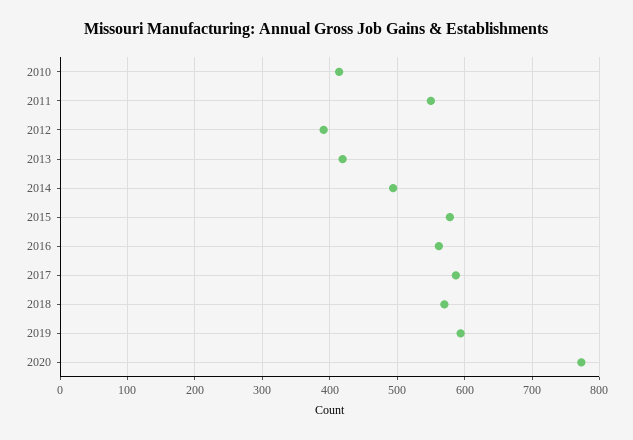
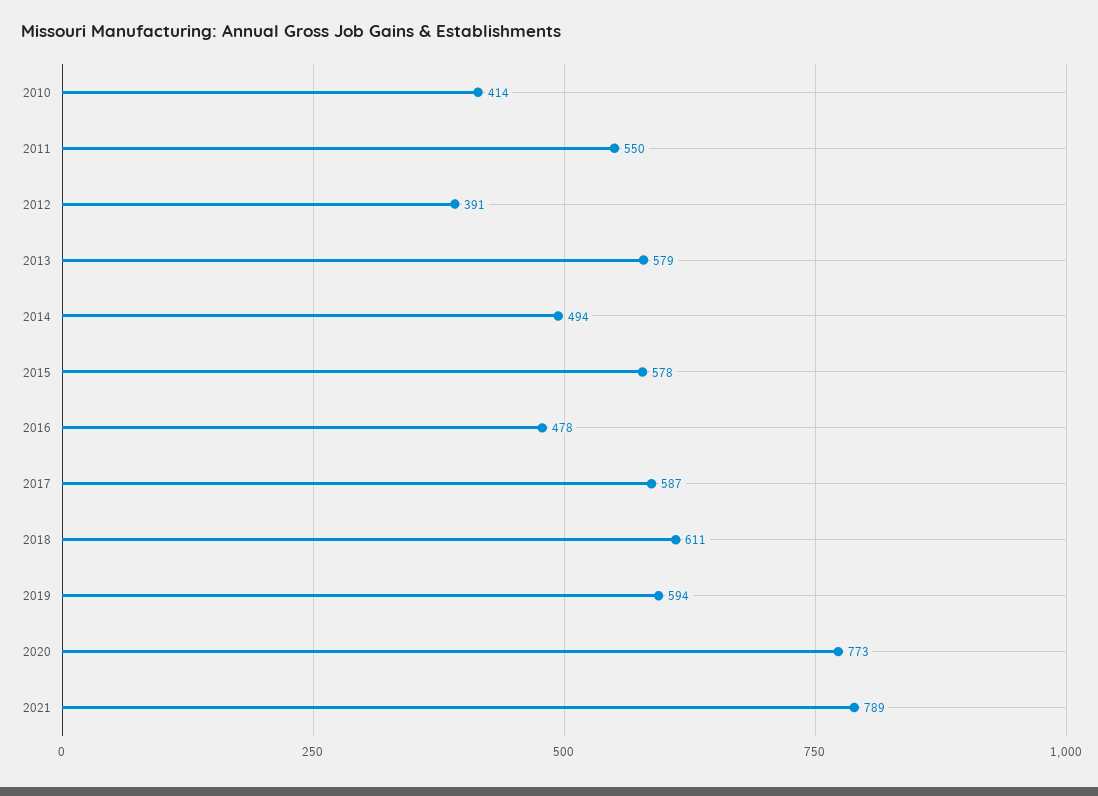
2013: 420 -> 579
2016: 560 -> 478
2018: 570 -> 611
2021: none -> 789

